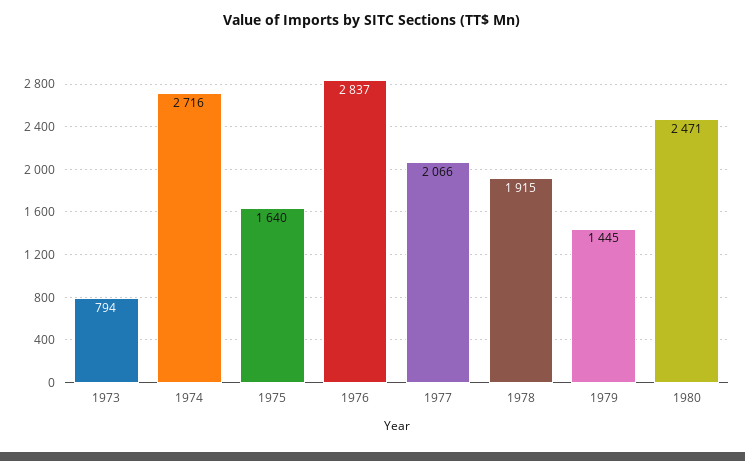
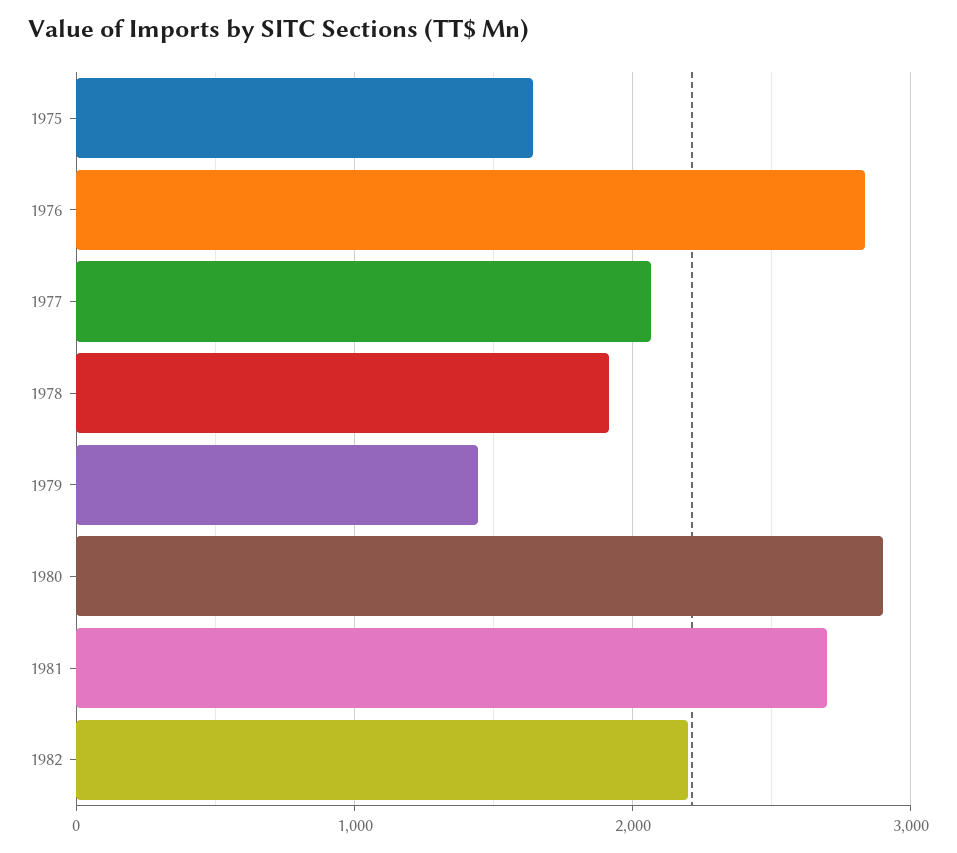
1973: 794 -> none
1974: 2716 -> none
1980: 2471 -> 2900
1981: none -> 2700
1982: none -> 2200

